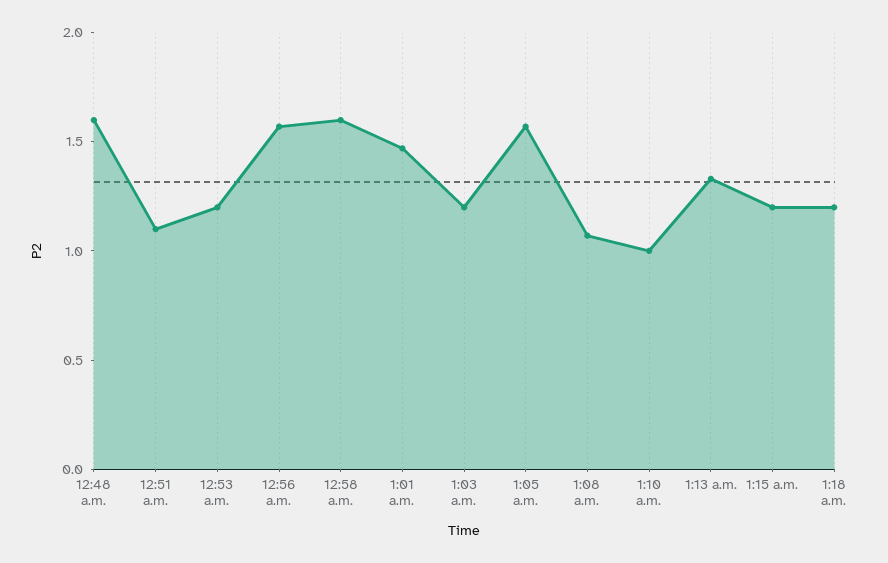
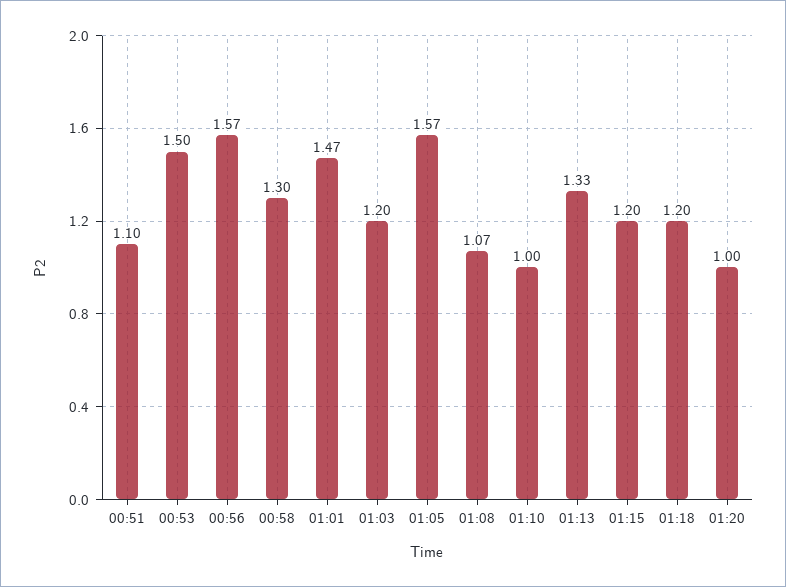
12:48 a.m.: 1.6 -> none
12:53 a.m.: 1.2 -> 1.5
12:58 a.m.: 1.6 -> 1.3
01:20: none -> 1

